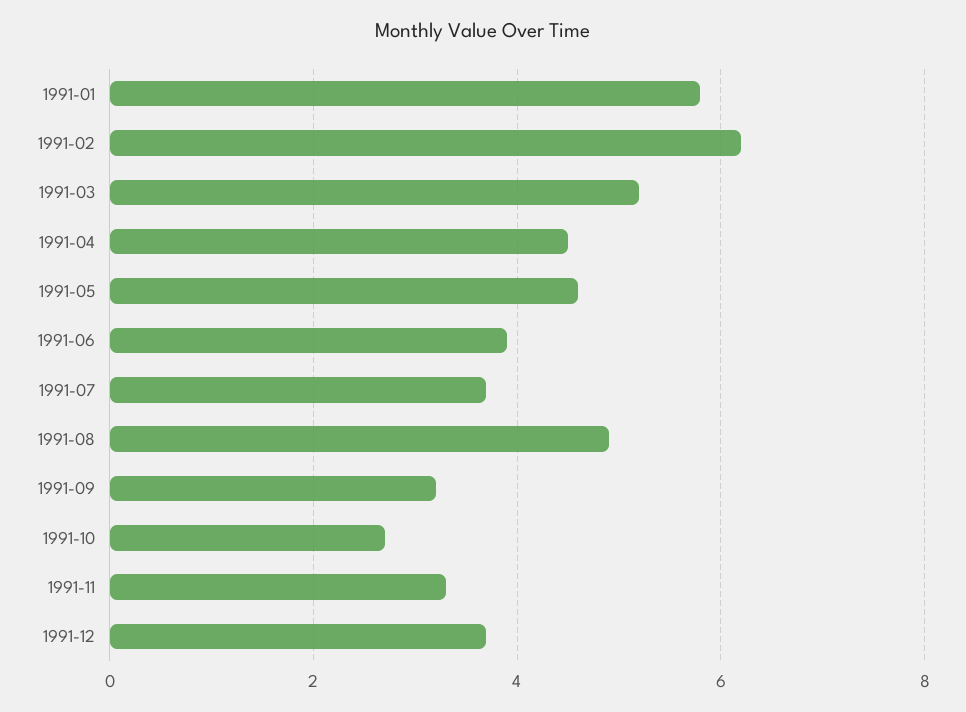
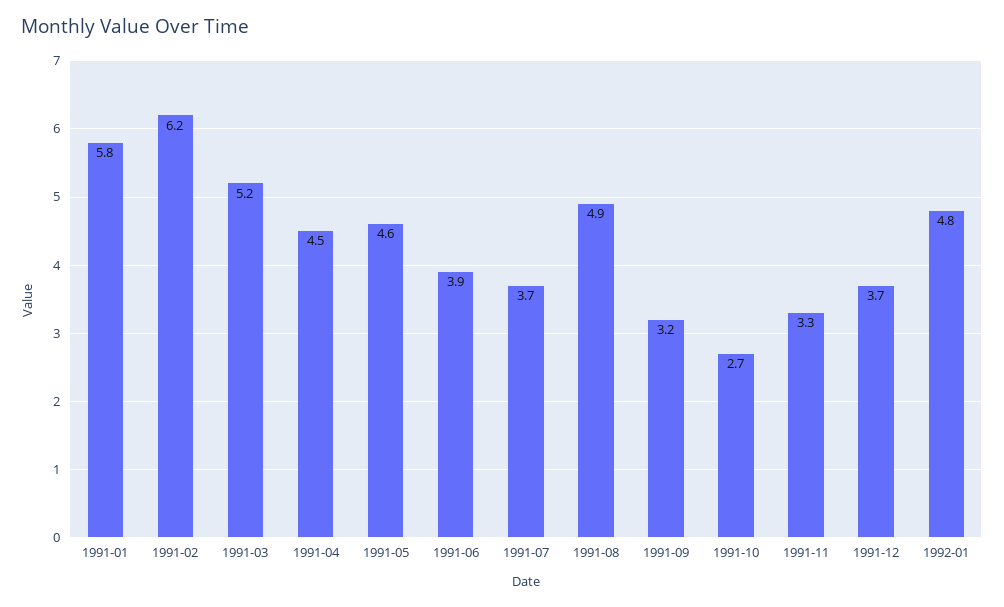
1992-01: none -> 4.8

